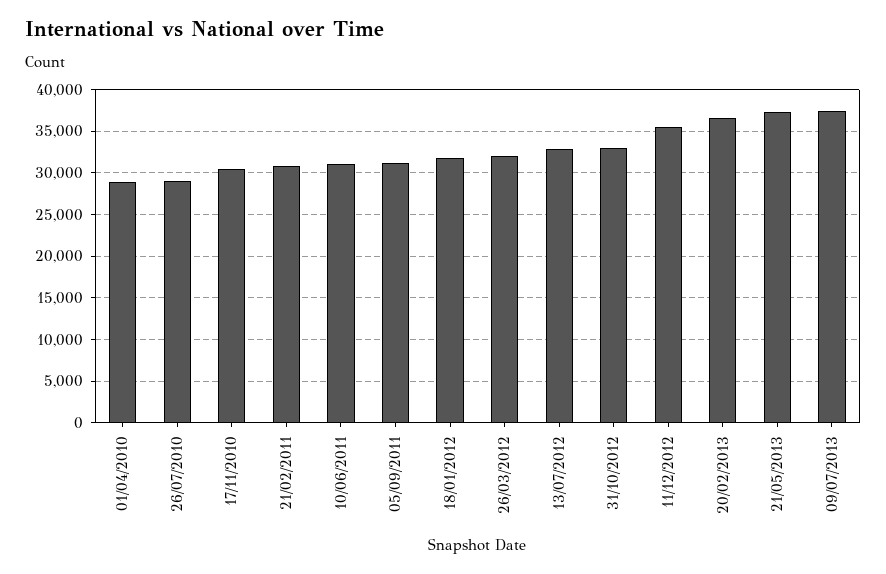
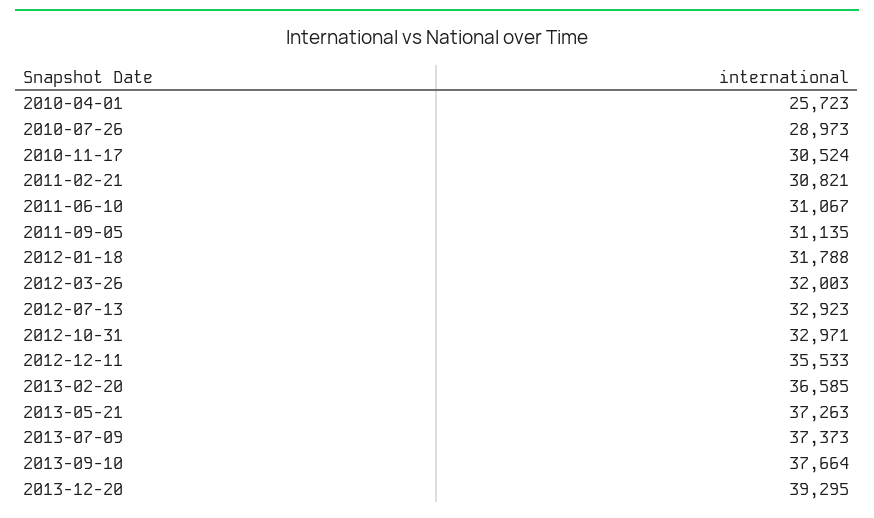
01/04/2010: 29000 -> 25723
2013-09-10: none -> 37664
2013-12-20: none -> 39295

